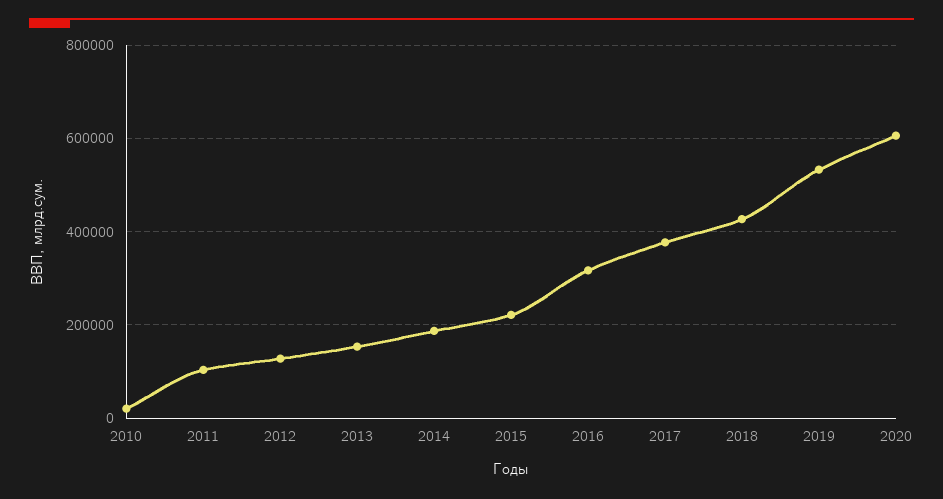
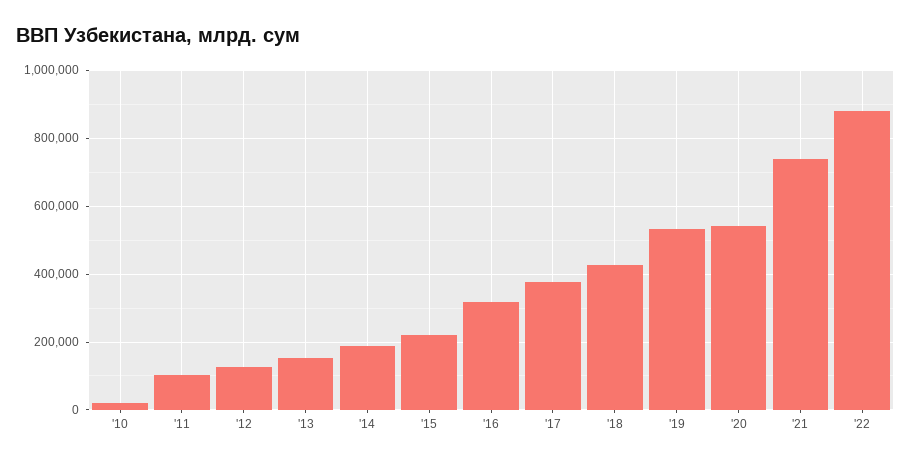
2020: 600000 -> 540000
'21: none -> 740000
'22: none -> 880000

